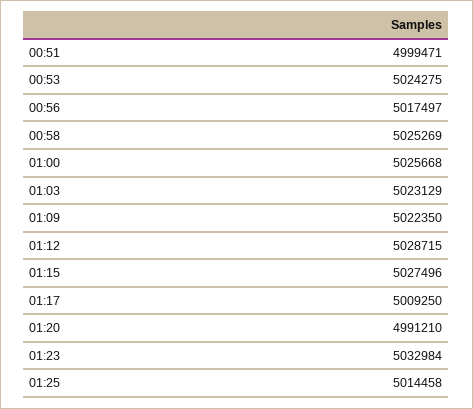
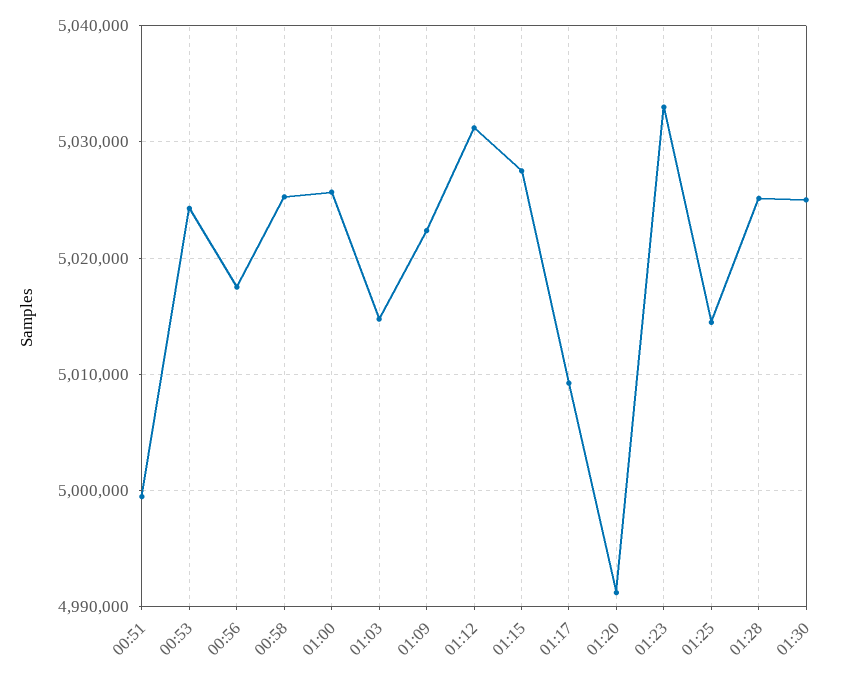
01:03: 5023129 -> 5015000
01:12: 5028715 -> 5031000
01:28: none -> 5025000
01:30: none -> 5025000

